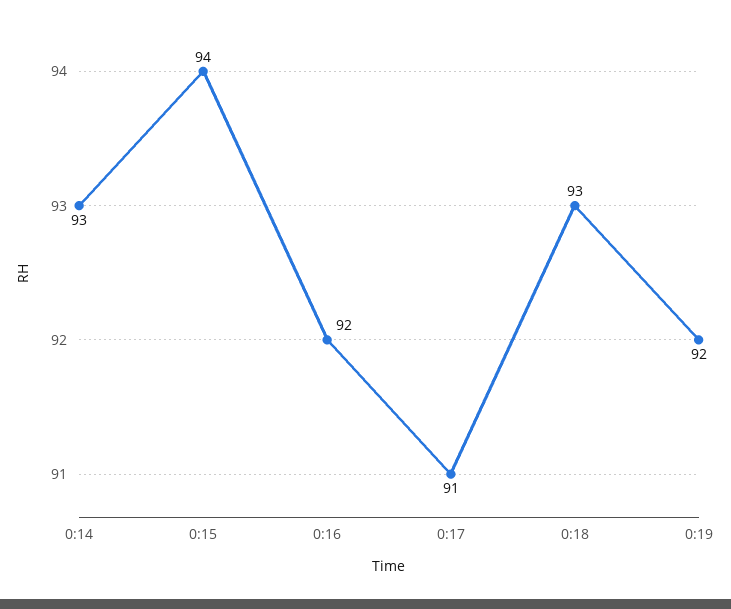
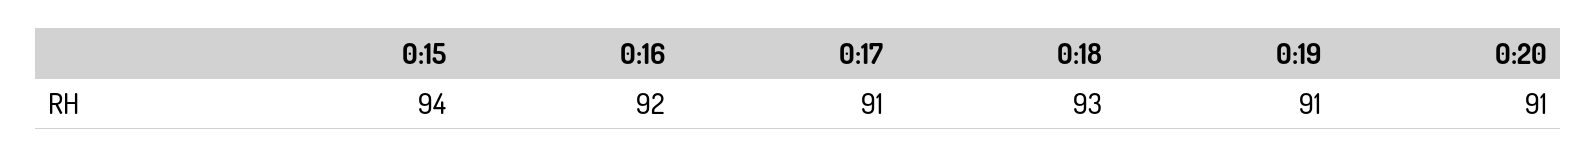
0:14: 93 -> none
0:19: 92 -> 91
0:20: none -> 91

